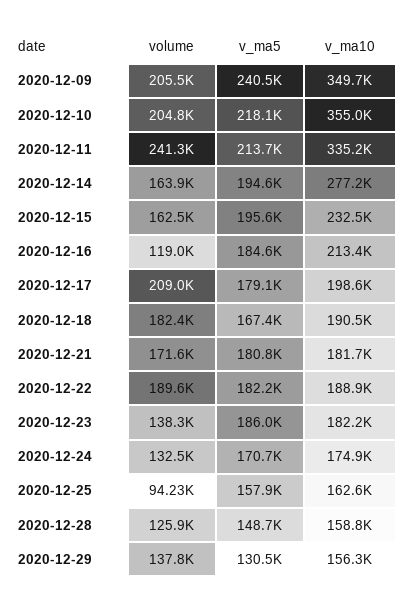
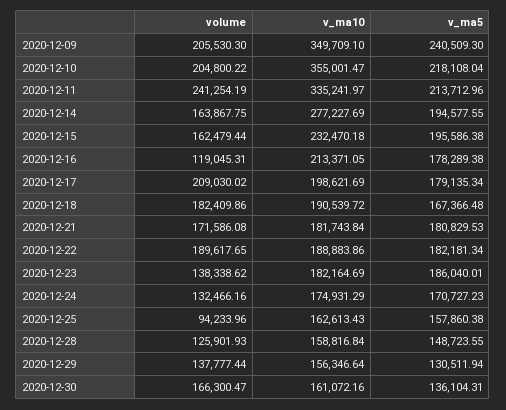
v_ma5, 2020-12-16: 184600 -> 178289.38
volume, 2020-12-30: none -> 166300.47
v_ma10, 2020-12-30: none -> 161072.16
v_ma5, 2020-12-30: none -> 136104.31

